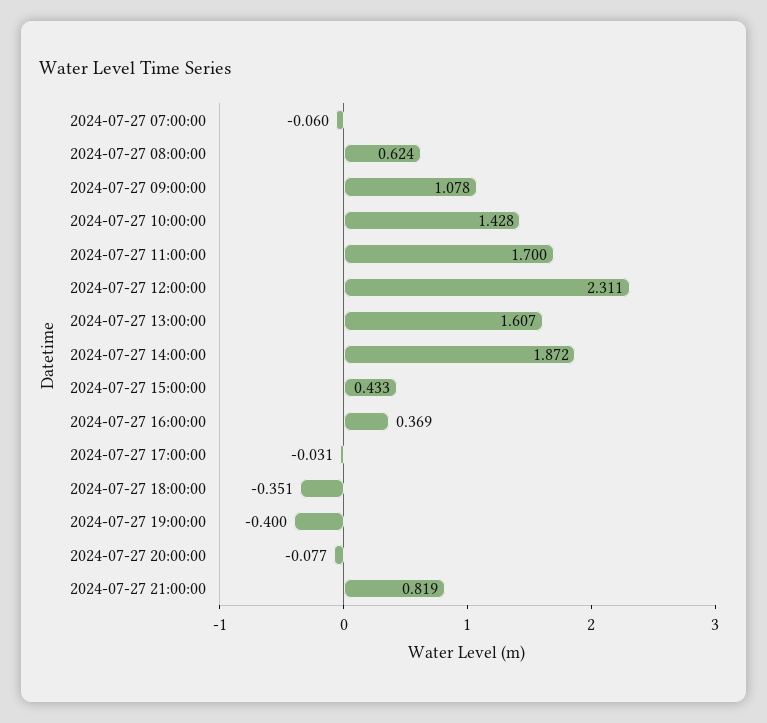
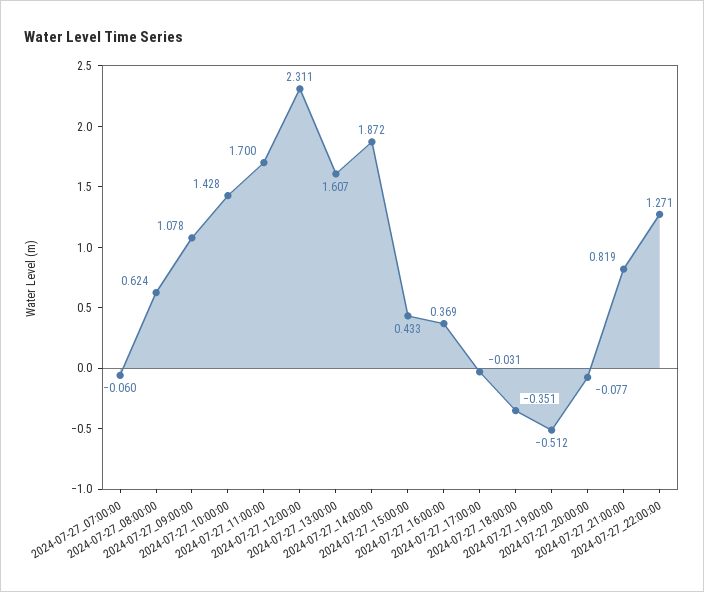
2024-07-27 19:00:00: -0.4 -> -0.512
2024-07-27_22:00:00: none -> 1.271

